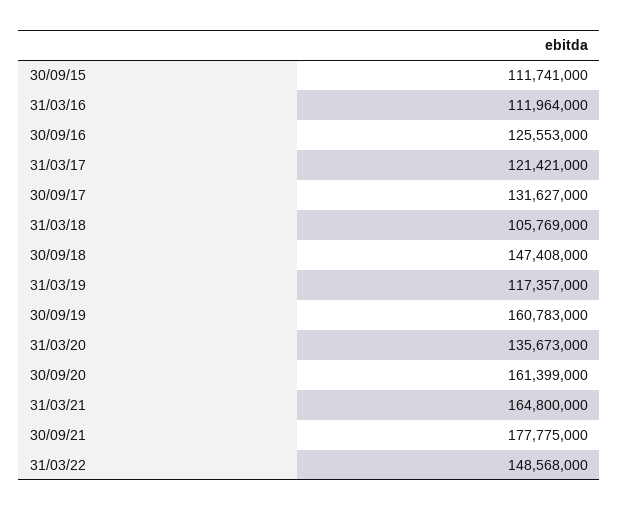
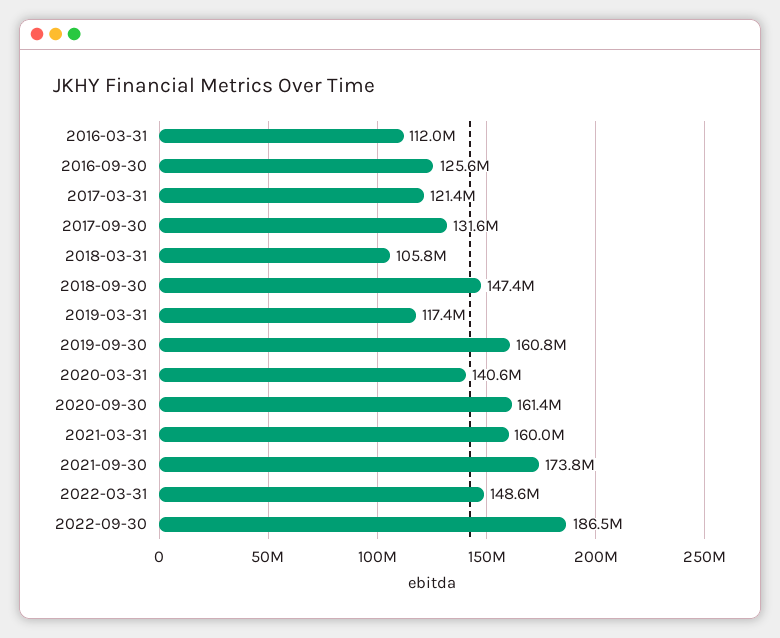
30/09/15: 111741000 -> none
31/03/20: 135673000 -> 140600000
31/03/21: 164800000 -> 160000000
30/09/21: 177775000 -> 173800000
2022-09-30: none -> 186500000

